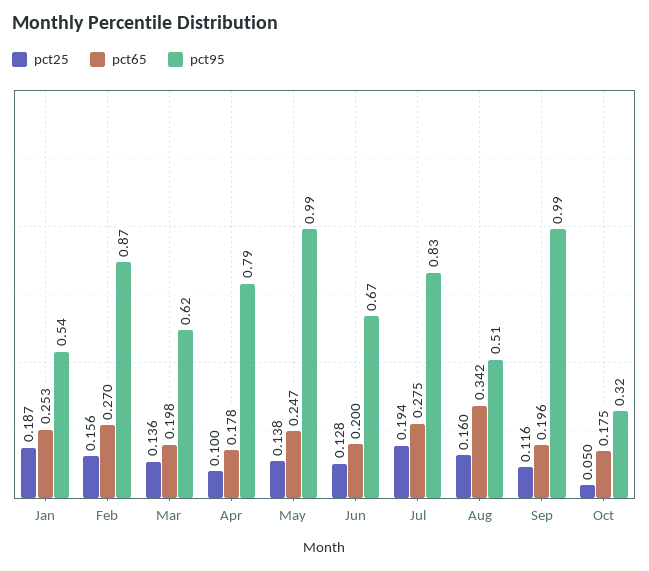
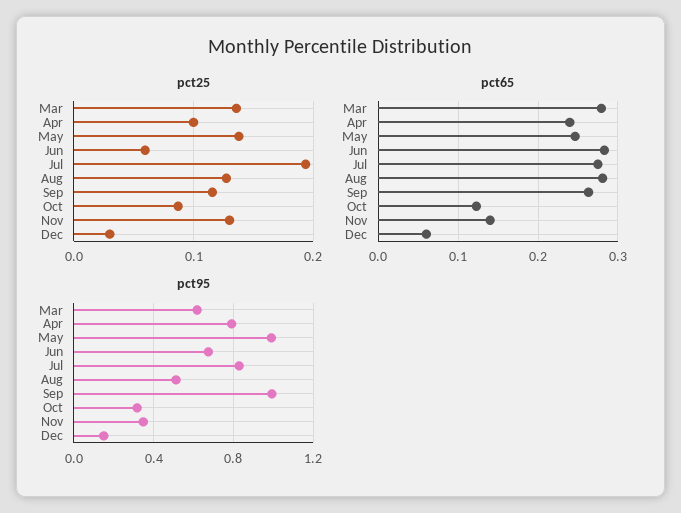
pct25, Jan: 0.187 -> none
pct65, Jan: 0.253 -> none
pct95, Jan: 0.54 -> none
pct25, Feb: 0.156 -> none
pct65, Feb: 0.27 -> none
pct95, Feb: 0.87 -> none
pct65, Mar: 0.198 -> 0.28
pct65, Apr: 0.178 -> 0.24
pct25, Jun: 0.128 -> 0.06
pct65, Jun: 0.2 -> 0.28
pct25, Aug: 0.16 -> 0.13
pct65, Aug: 0.342 -> 0.28
pct65, Sep: 0.196 -> 0.26
pct25, Oct: 0.05 -> 0.09
pct65, Oct: 0.175 -> 0.12
pct25, Nov: none -> 0.13
pct25, Dec: none -> 0.03
pct65, Nov: none -> 0.14
pct65, Dec: none -> 0.06
pct95, Nov: none -> 0.35
pct95, Dec: none -> 0.15

